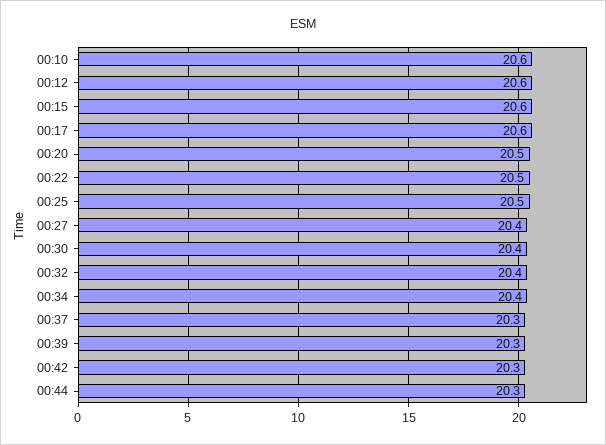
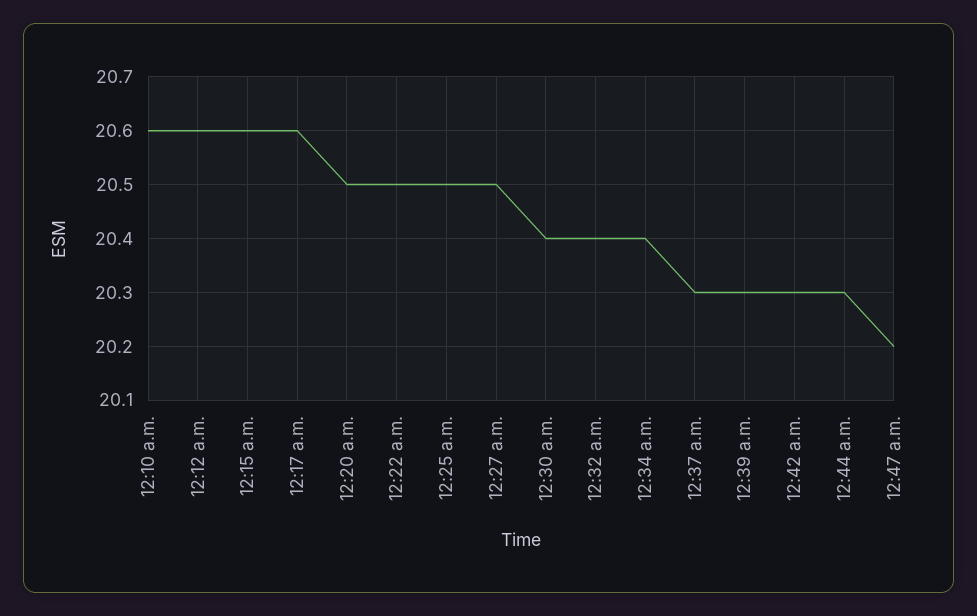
00:27: 20.4 -> 20.5
12:47 a.m.: none -> 20.2

